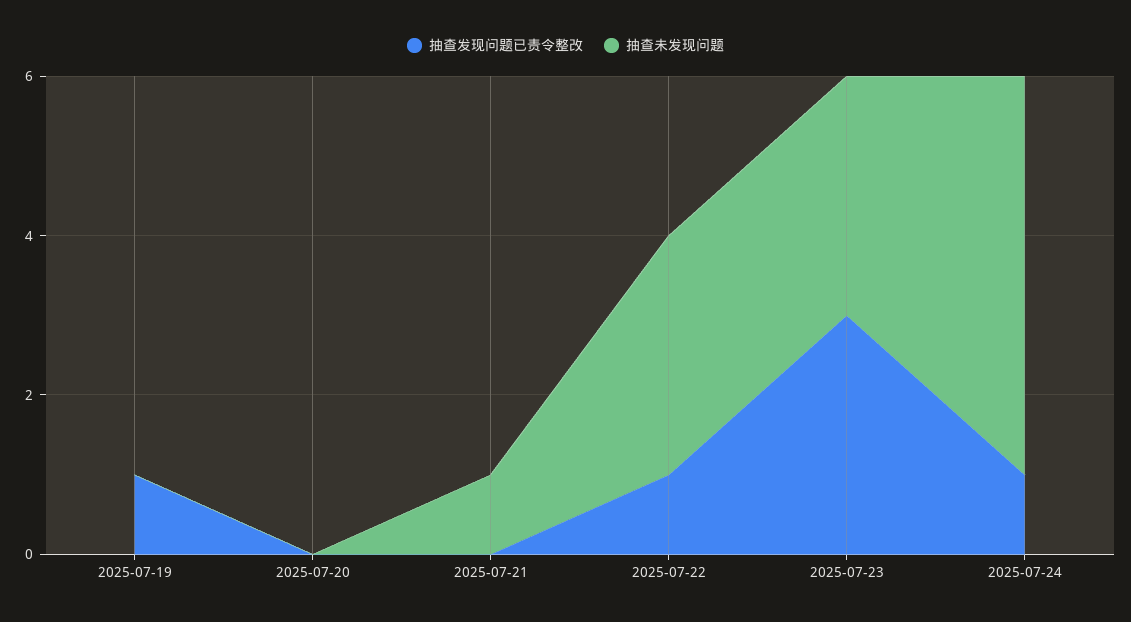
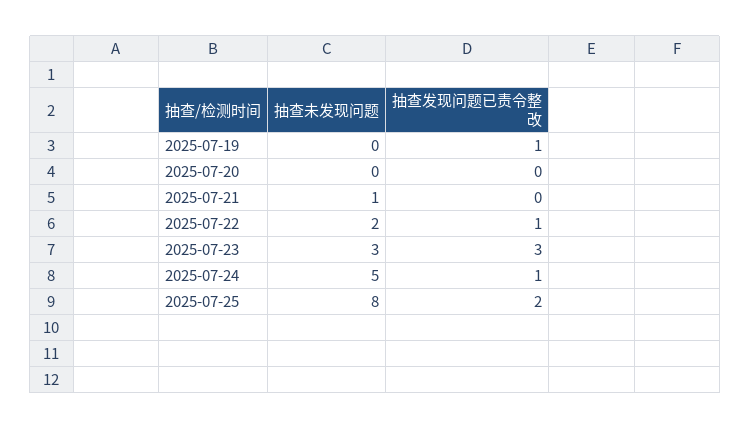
抽查未发现问题, 2025-07-22: 3 -> 2
抽查未发现问题, 2025-07-25: none -> 8
抽查发现问题已责令整改, 2025-07-25: none -> 2

